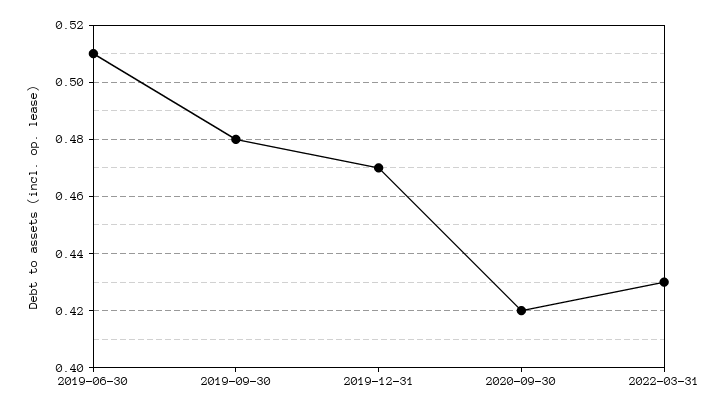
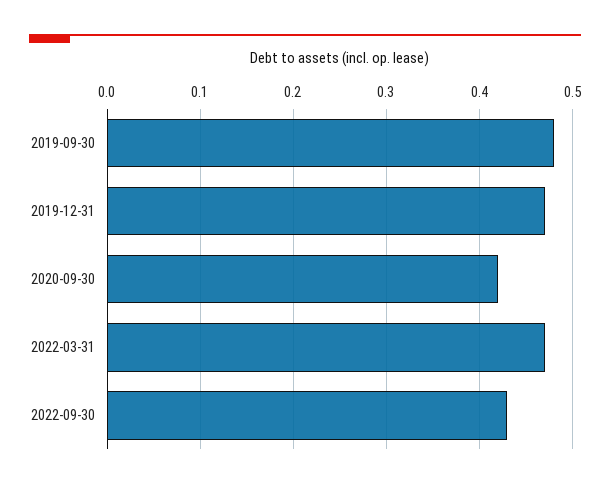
2019-06-30: 0.51 -> none
2022-03-31: 0.43 -> 0.47
2022-09-30: none -> 0.43

